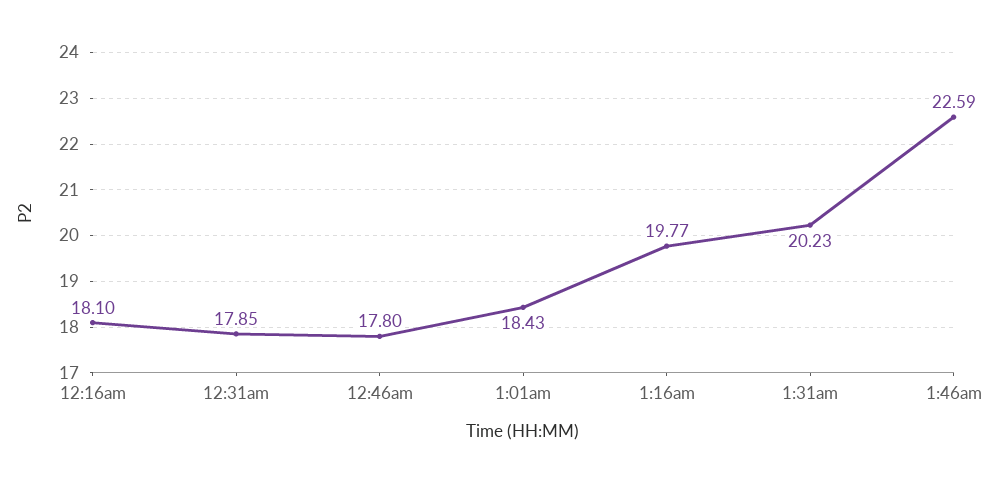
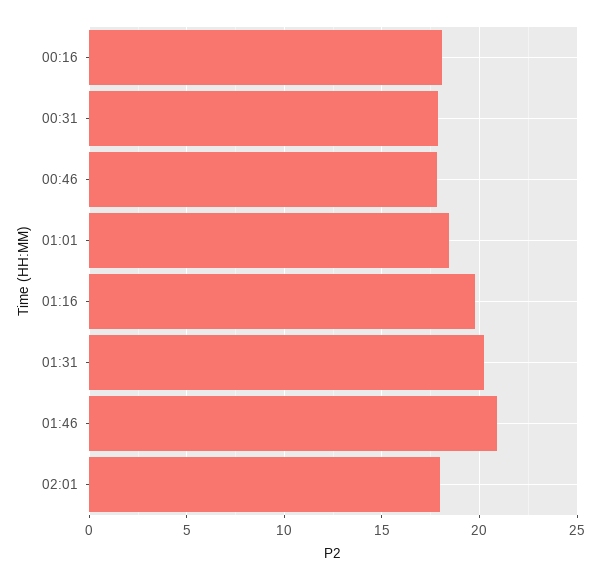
1:46am: 22.59 -> 21
02:01: none -> 18

